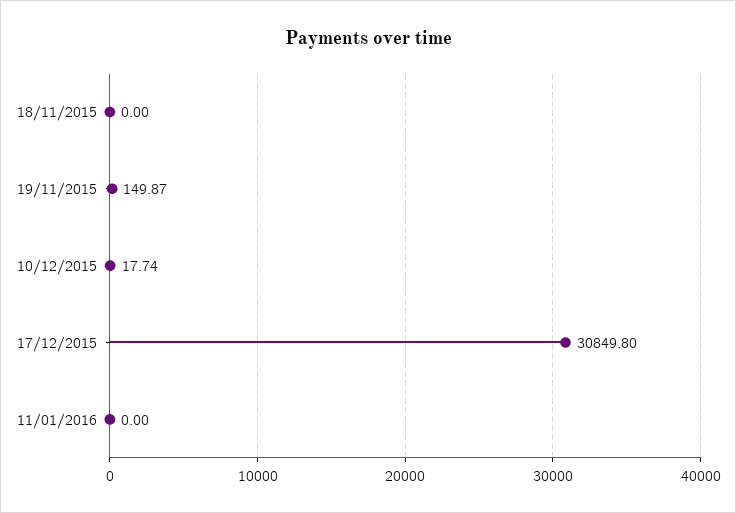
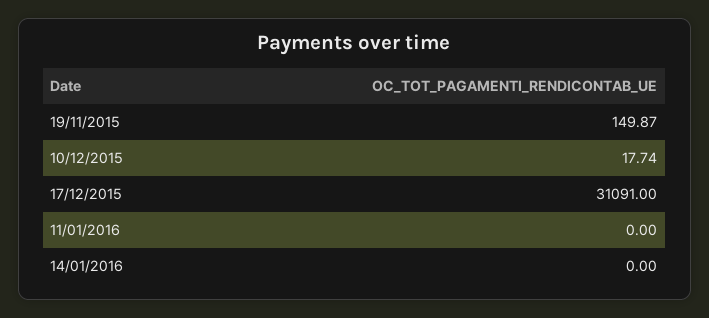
18/11/2015: 0 -> none
17/12/2015: 30849.8 -> 31091
14/01/2016: none -> 0

